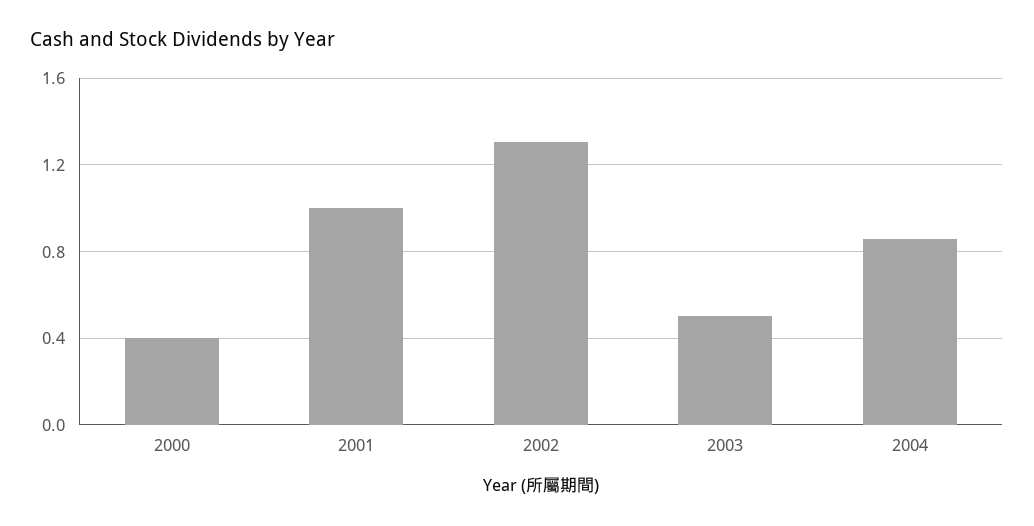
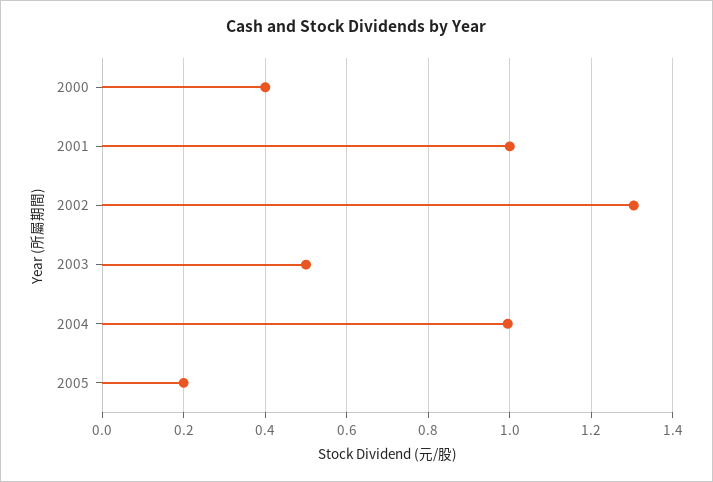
2004: 0.85 -> 1
2005: none -> 0.2

